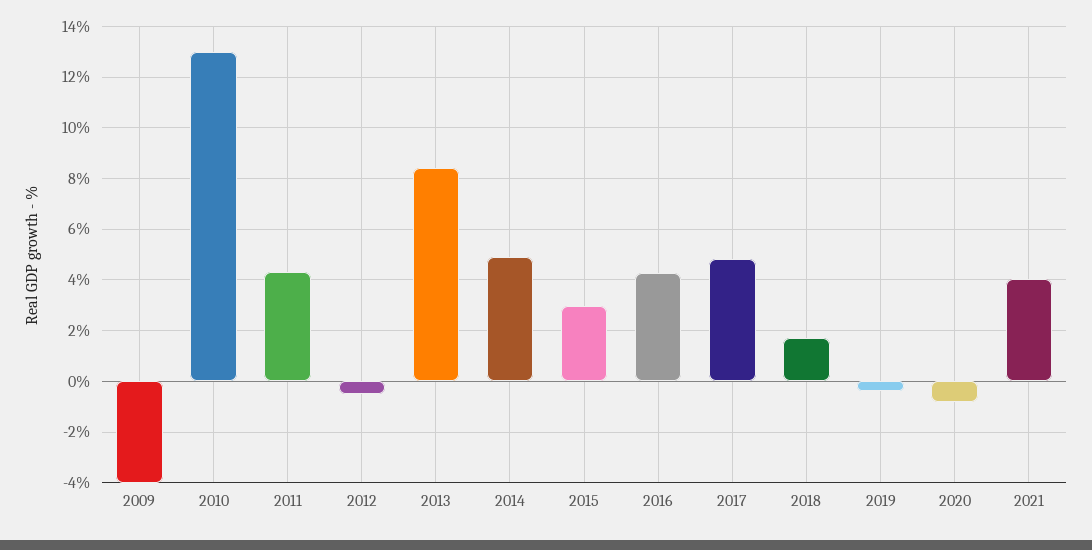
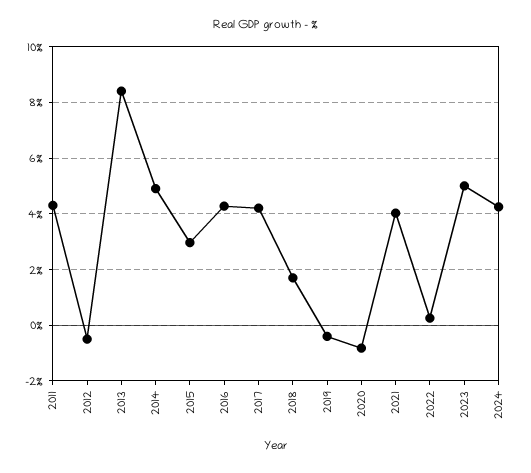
2009: -4 -> none
2010: 13 -> none
2017: 4.75 -> 4.25
2022: none -> 0.25
2023: none -> 5
2024: none -> 4.25

